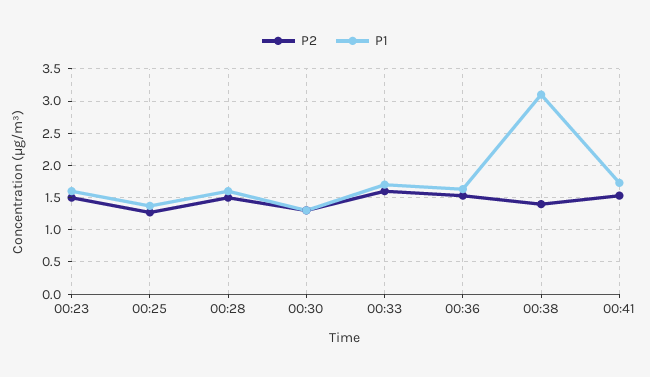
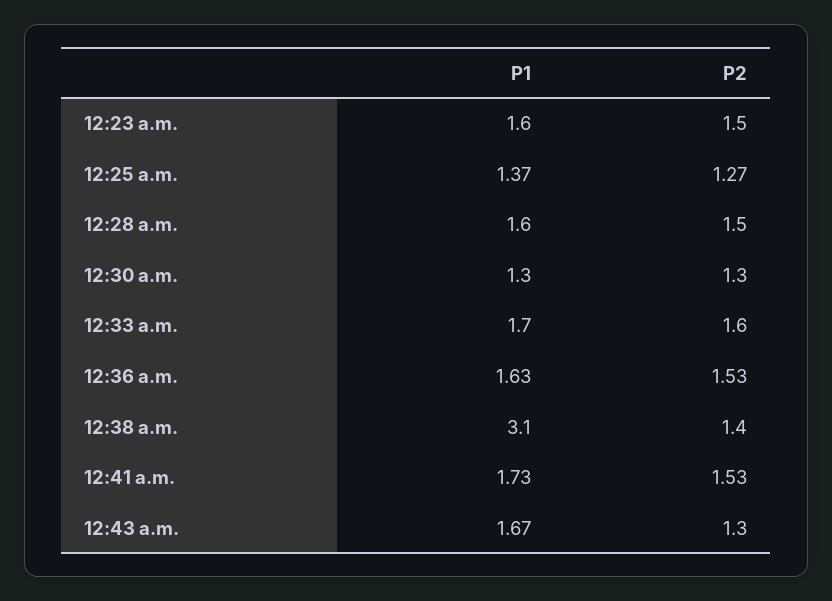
P1, 12:43 a.m.: none -> 1.67
P2, 12:43 a.m.: none -> 1.3

